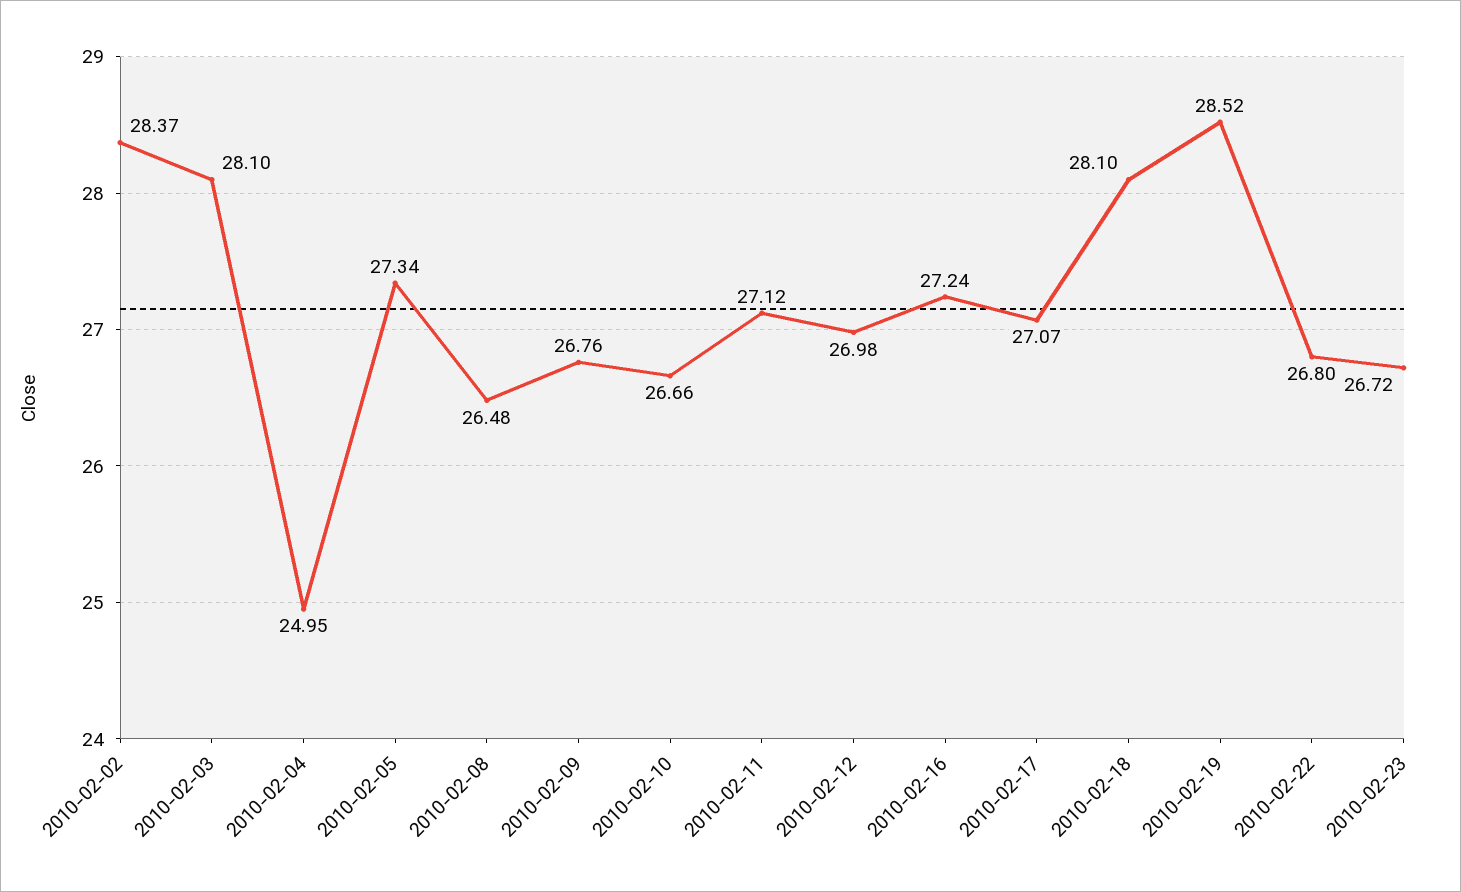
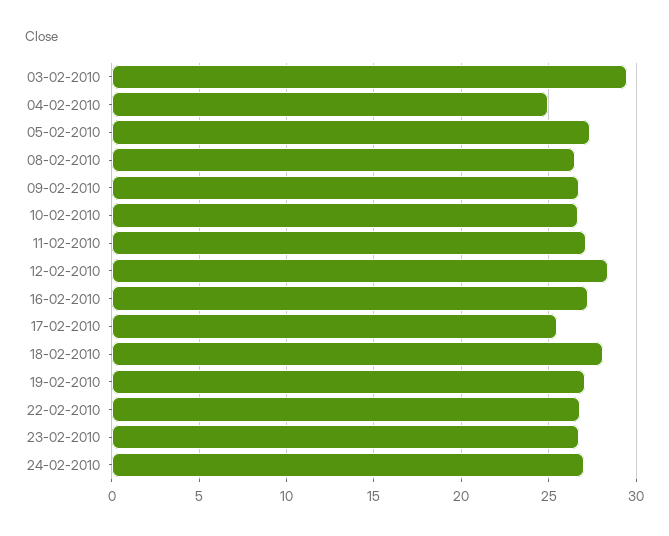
2010-02-02: 28.37 -> none
2010-02-03: 28.1 -> 29.5
2010-02-12: 26.98 -> 28.5
2010-02-17: 27.07 -> 25.5
2010-02-19: 28.52 -> 27
24-02-2010: none -> 27

